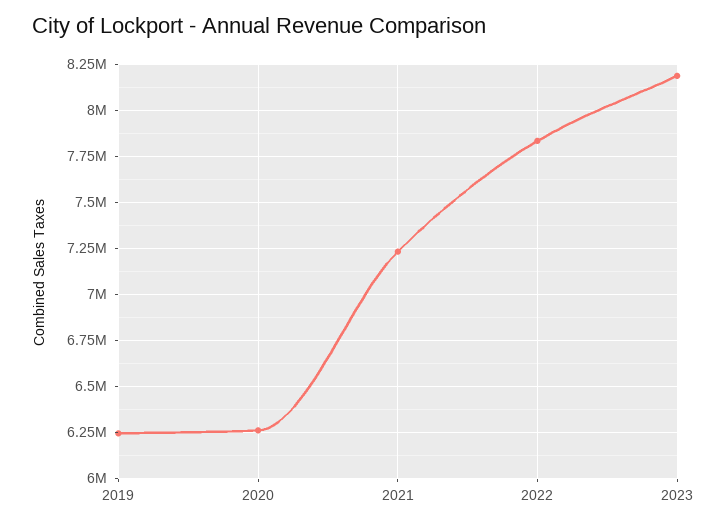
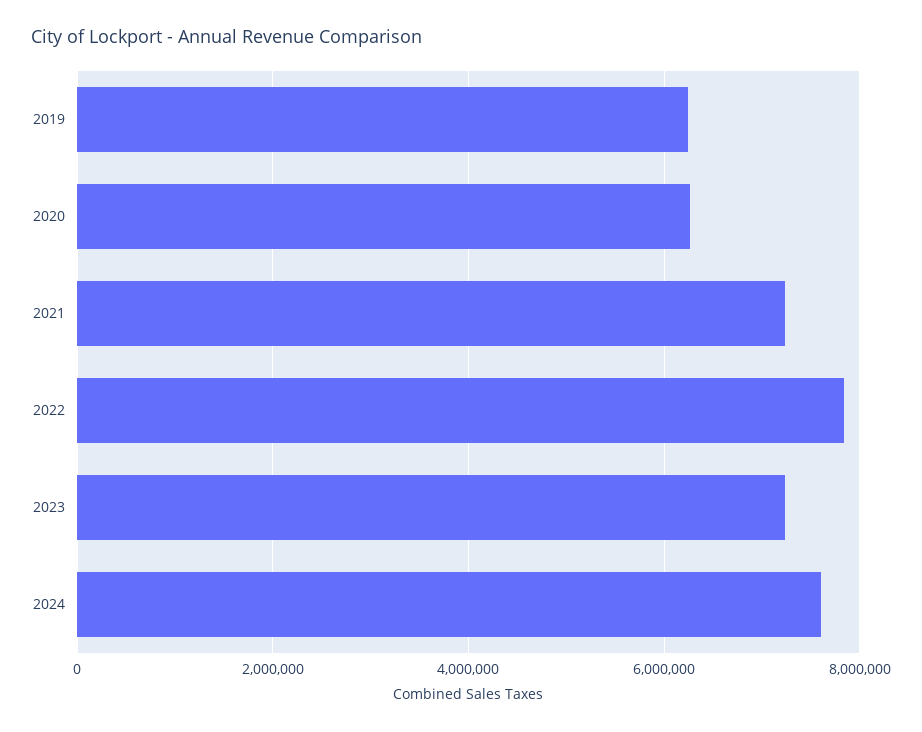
2023: 8200000 -> 7200000
2024: none -> 7600000

